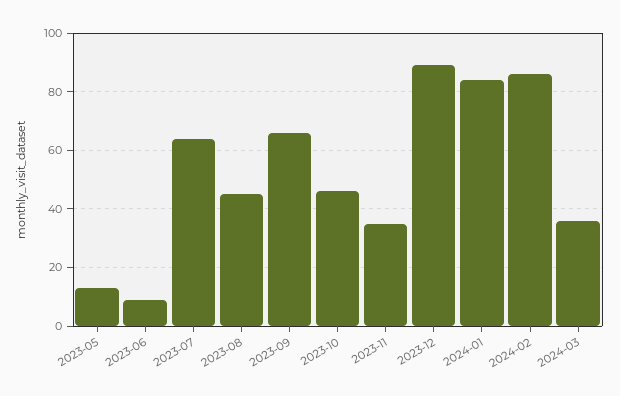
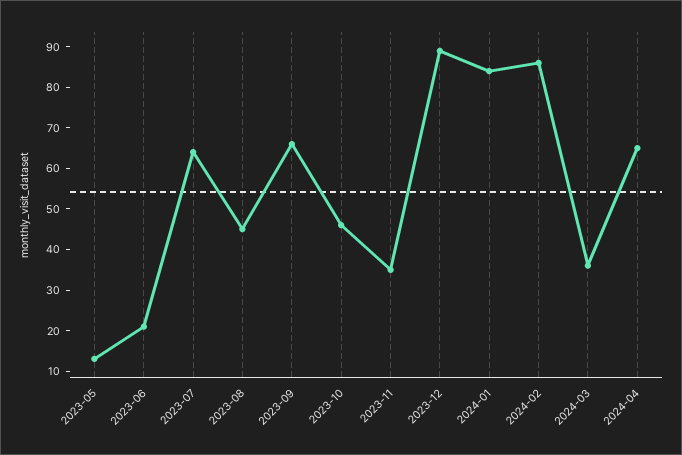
2023-06: 10 -> 20
2024-04: none -> 65

